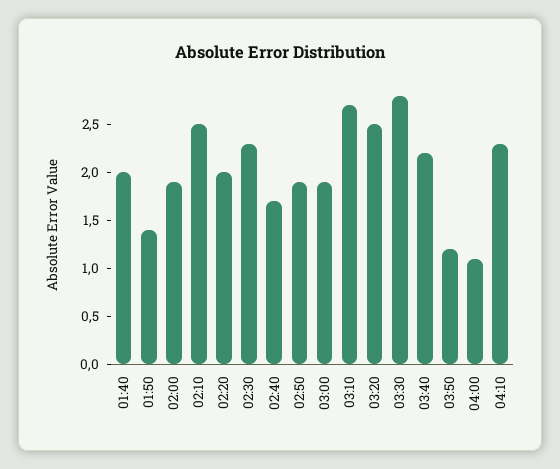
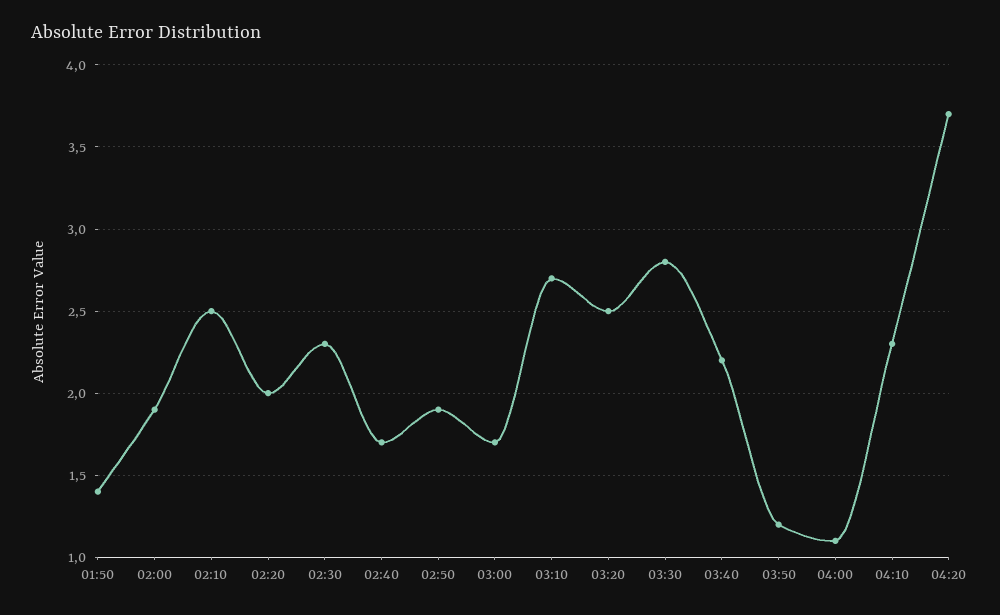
01:40: 2 -> none
03:00: 1.9 -> 1.7
04:20: none -> 3.7

